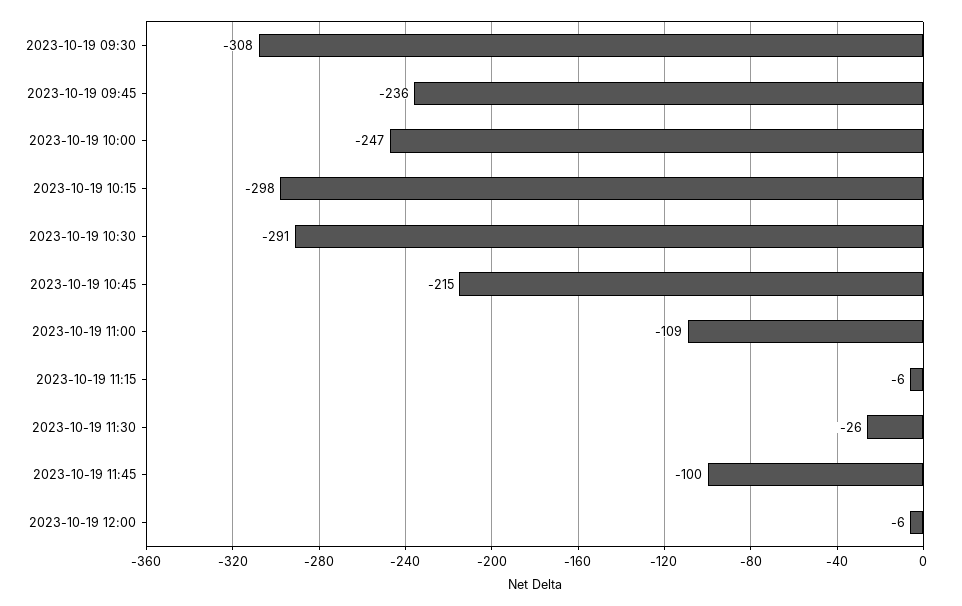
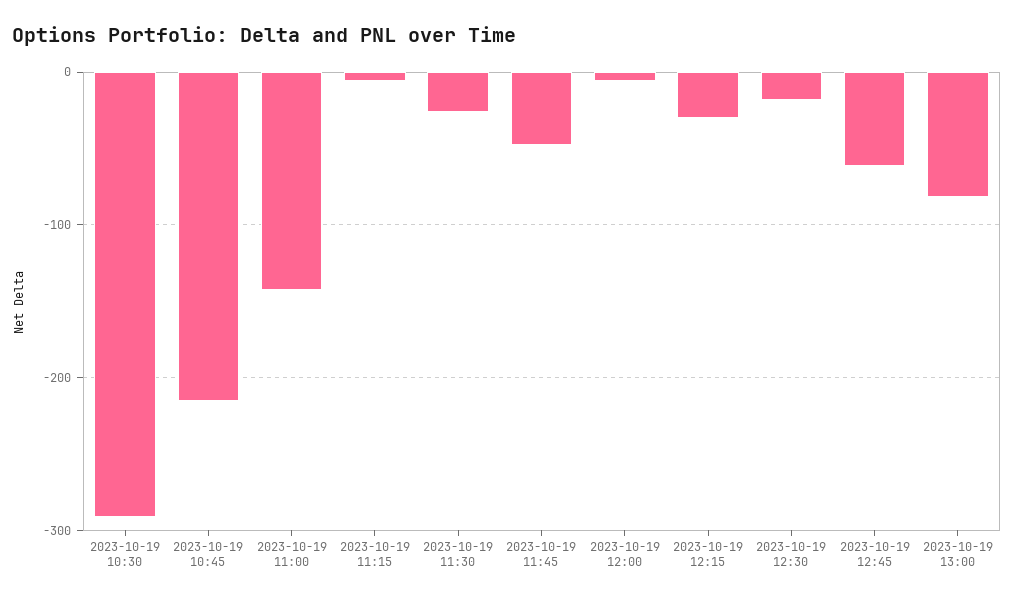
2023-10-19 09:30: -308 -> none
2023-10-19 09:45: -236 -> none
2023-10-19 10:00: -247 -> none
2023-10-19 10:15: -298 -> none
2023-10-19 11:00: -109 -> -140
2023-10-19 11:45: -100 -> -50
2023-10-19 12:15: none -> -30
2023-10-19 12:30: none -> -20
2023-10-19 12:45: none -> -60
2023-10-19 13:00: none -> -80

